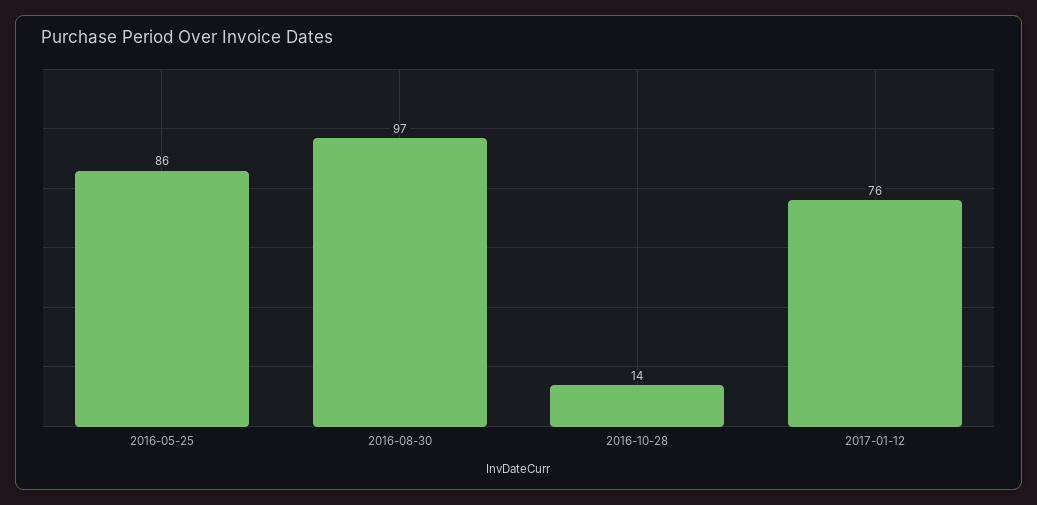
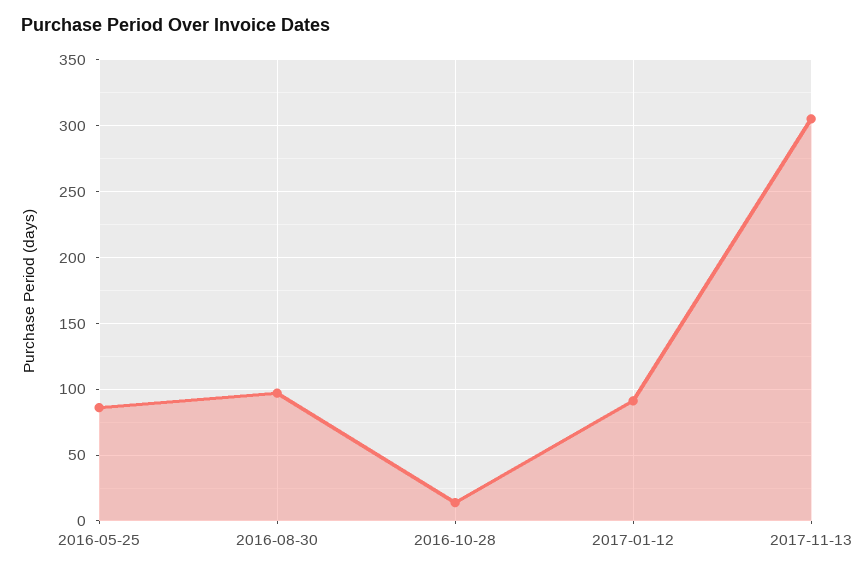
2017-01-12: 76 -> 90
2017-11-13: none -> 305

